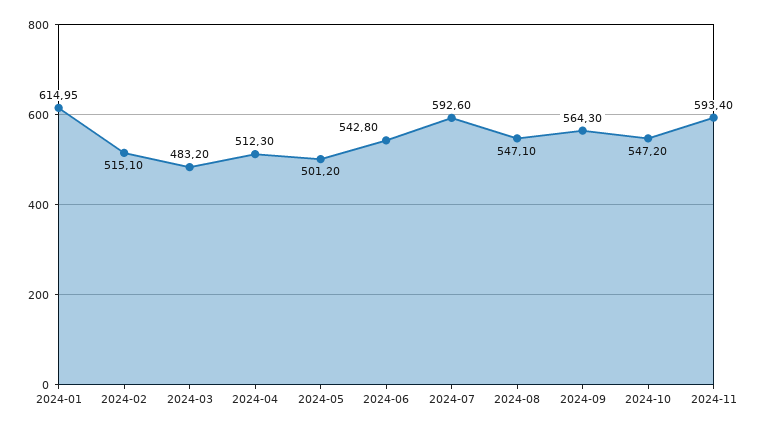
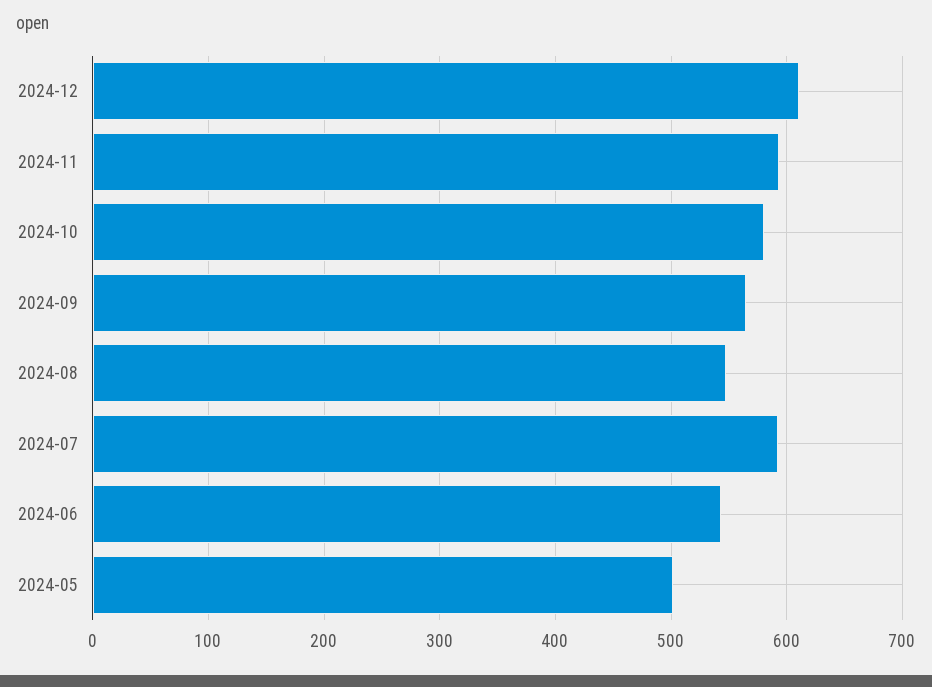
2024-01: 614.95 -> none
2024-02: 515.1 -> none
2024-03: 483.2 -> none
2024-04: 512.3 -> none
2024-10: 547.2 -> 580
2024-12: none -> 610

